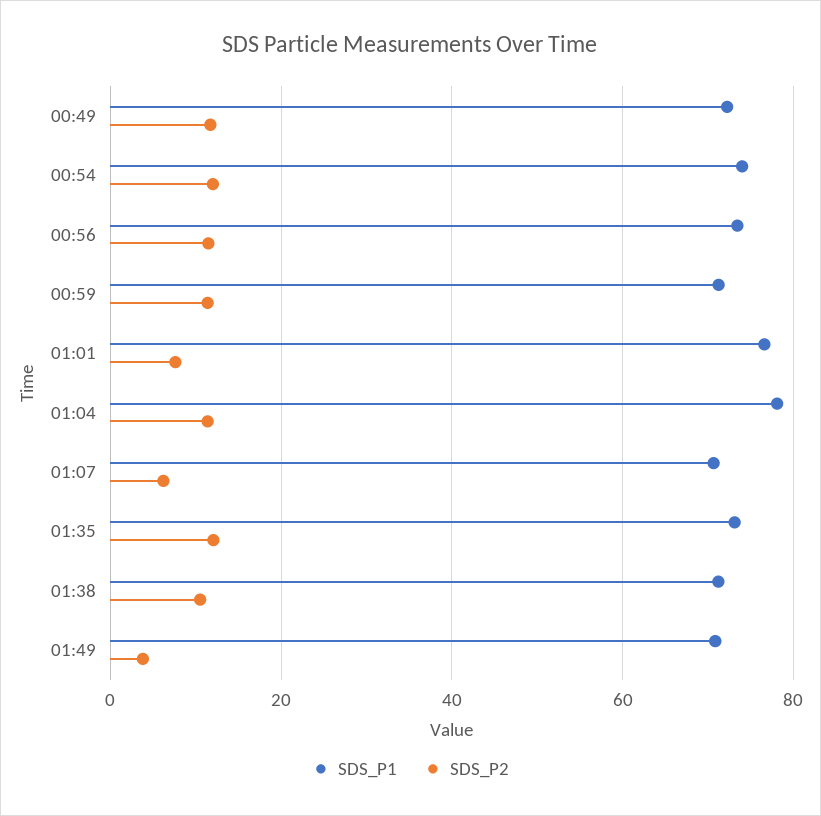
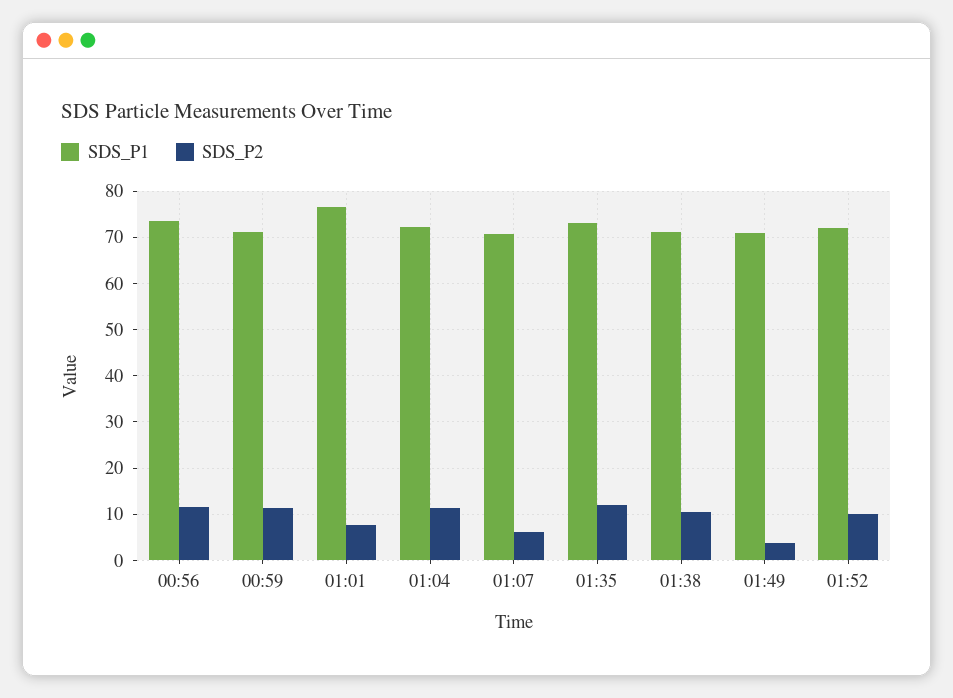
SDS_P1, 00:49: 72 -> none
SDS_P2, 00:49: 12 -> none
SDS_P1, 00:54: 74 -> none
SDS_P2, 00:54: 12 -> none
SDS_P1, 01:04: 78 -> 72
SDS_P1, 01:52: none -> 72
SDS_P2, 01:52: none -> 10

